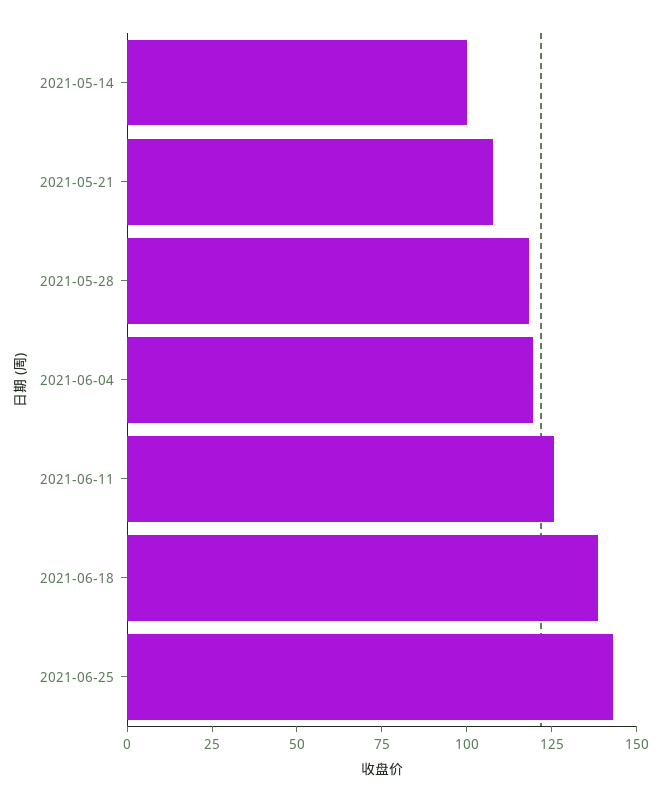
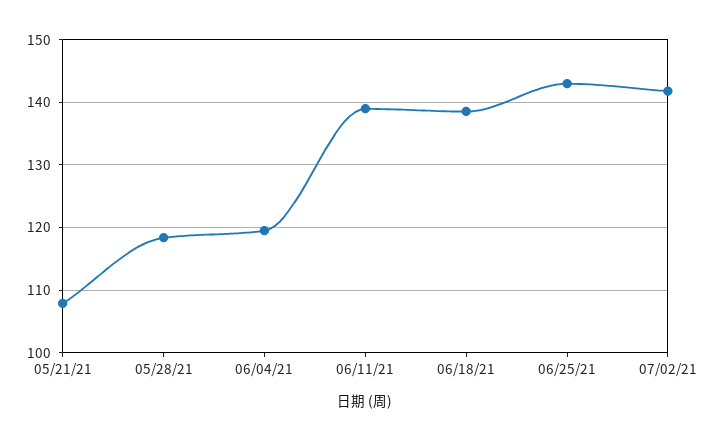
2021-05-14: 100 -> none
2021-06-11: 125 -> 139
07/02/21: none -> 142

